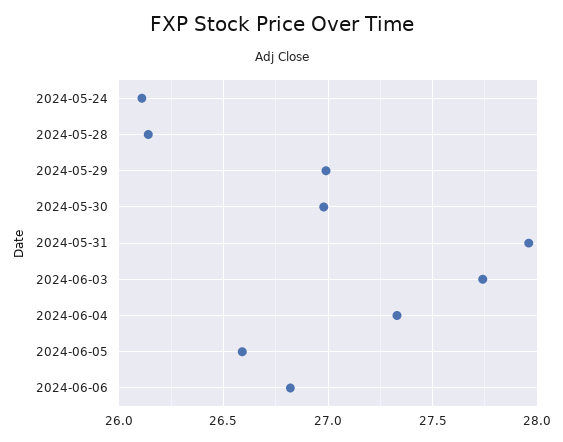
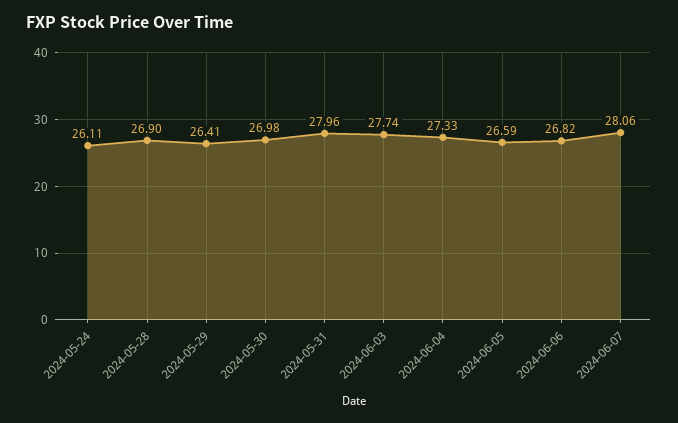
2024-05-28: 26.15 -> 26.9
2024-05-29: 27 -> 26.41
2024-06-07: none -> 28.06

